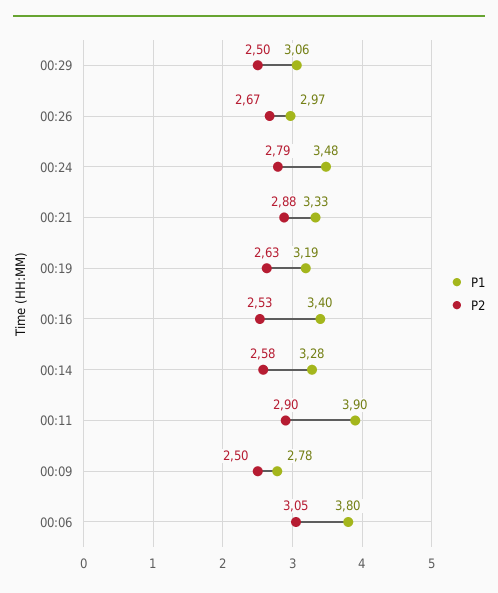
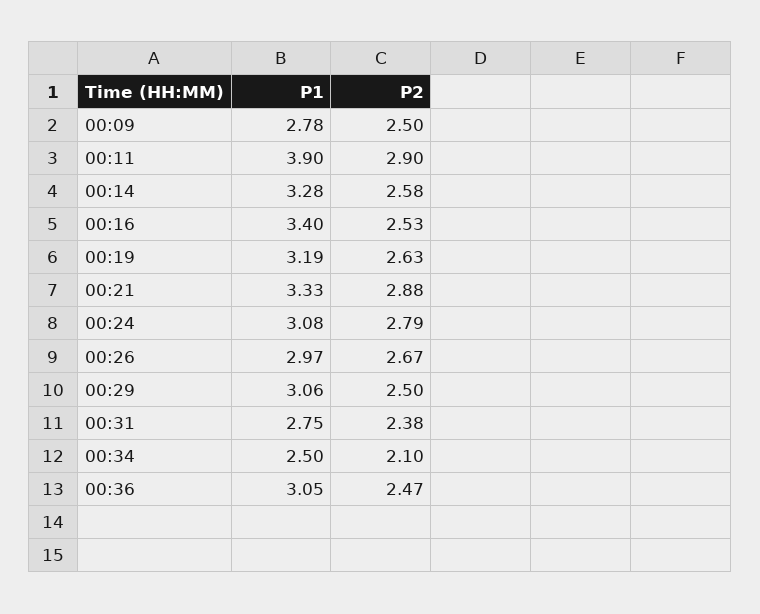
P1, 00:24: 3.48 -> 3.08
P1, 00:06: 3.8 -> none
P2, 00:06: 3.05 -> none
P1, 00:31: none -> 2.75
P2, 00:31: none -> 2.38
P1, 00:34: none -> 2.5
P2, 00:34: none -> 2.1
P1, 00:36: none -> 3.05
P2, 00:36: none -> 2.47

